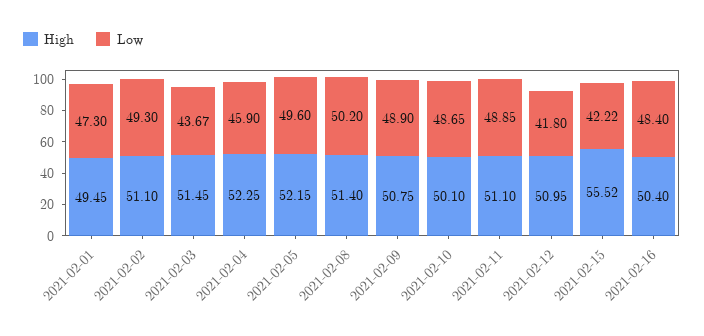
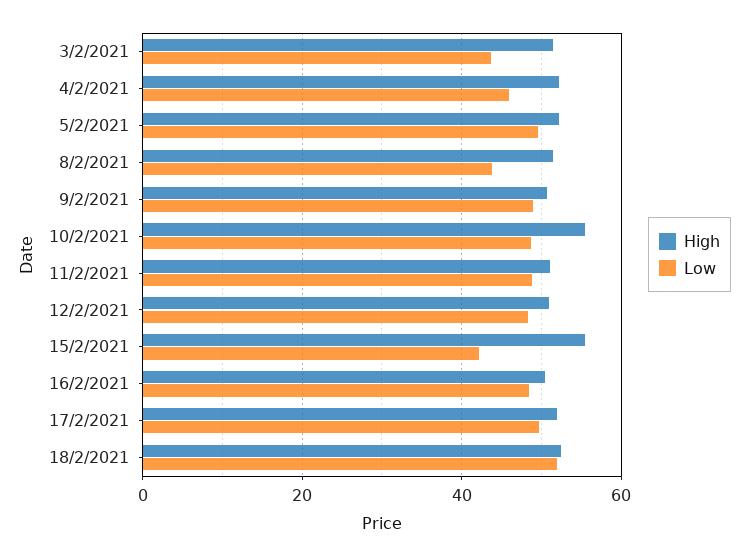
High, 2021-02-01: 49.45 -> none
Low, 2021-02-01: 47.3 -> none
High, 2021-02-02: 51.1 -> none
Low, 2021-02-02: 49.3 -> none
Low, 2021-02-08: 50.2 -> 44
High, 2021-02-10: 50.1 -> 56
Low, 2021-02-12: 41.8 -> 48
High, 17/2/2021: none -> 52
Low, 17/2/2021: none -> 50
High, 18/2/2021: none -> 52
Low, 18/2/2021: none -> 52

